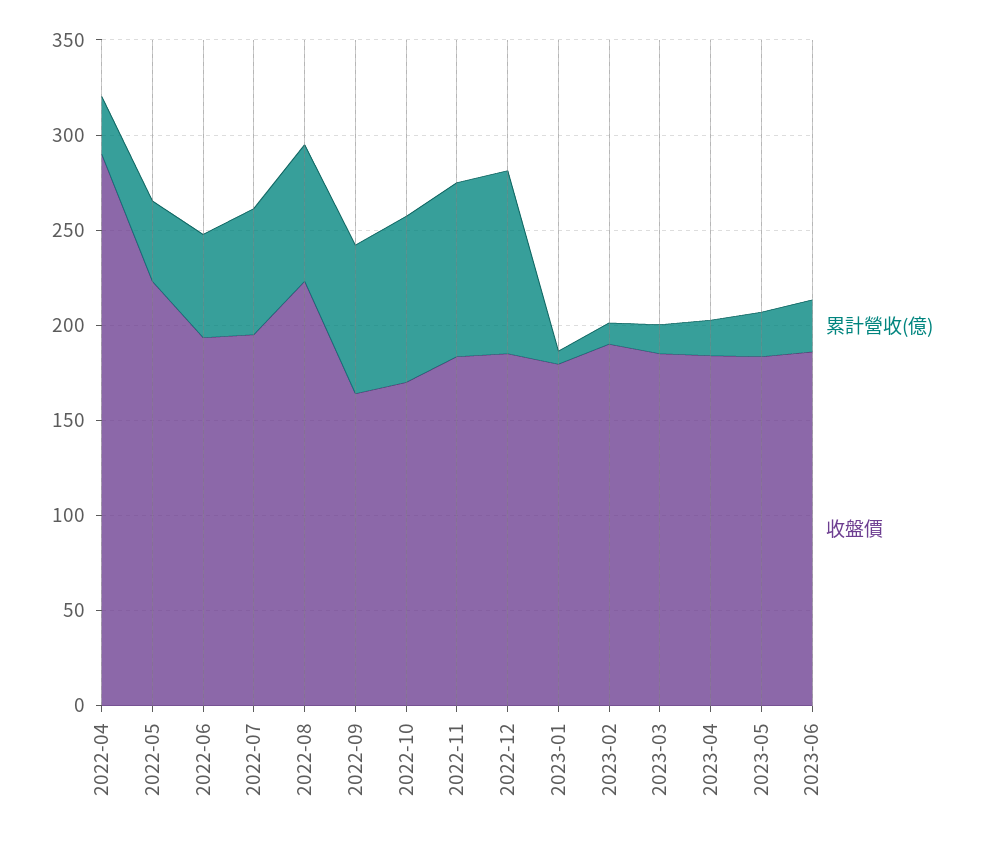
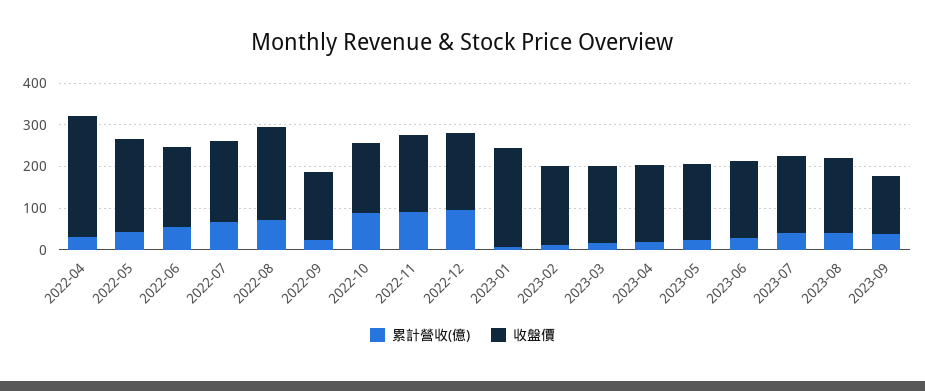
累計營收(億), 2022-09: 80 -> 20
收盤價, 2023-01: 180 -> 240
累計營收(億), 2023-07: none -> 40
收盤價, 2023-07: none -> 180
累計營收(億), 2023-08: none -> 40
收盤價, 2023-08: none -> 180
累計營收(億), 2023-09: none -> 40
收盤價, 2023-09: none -> 140

